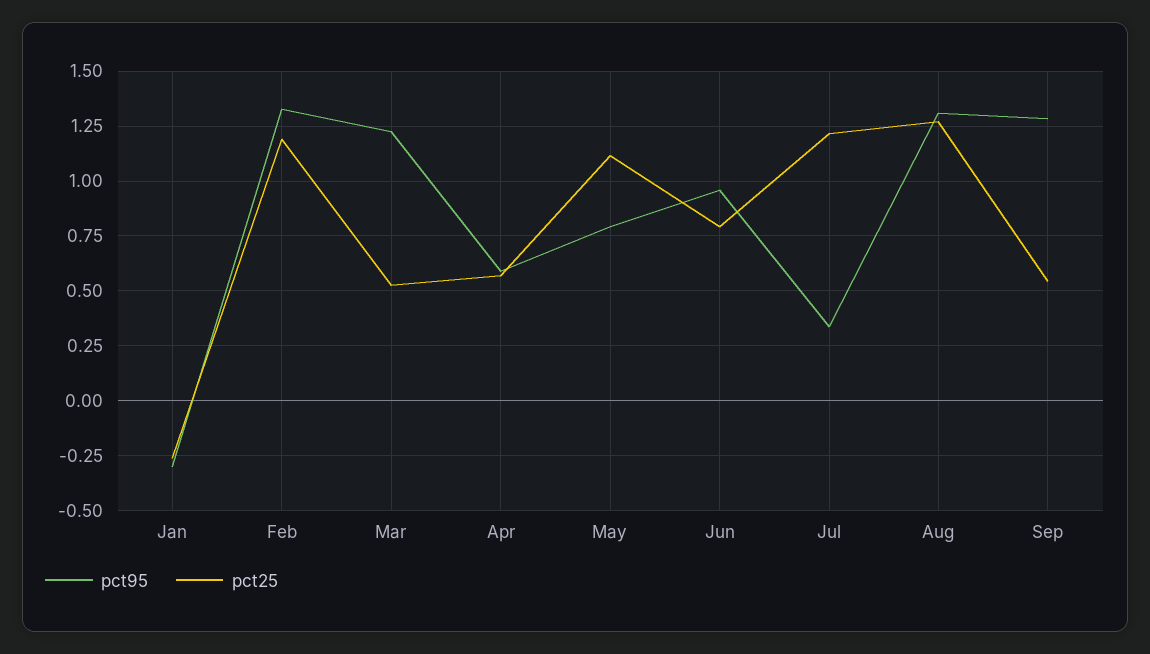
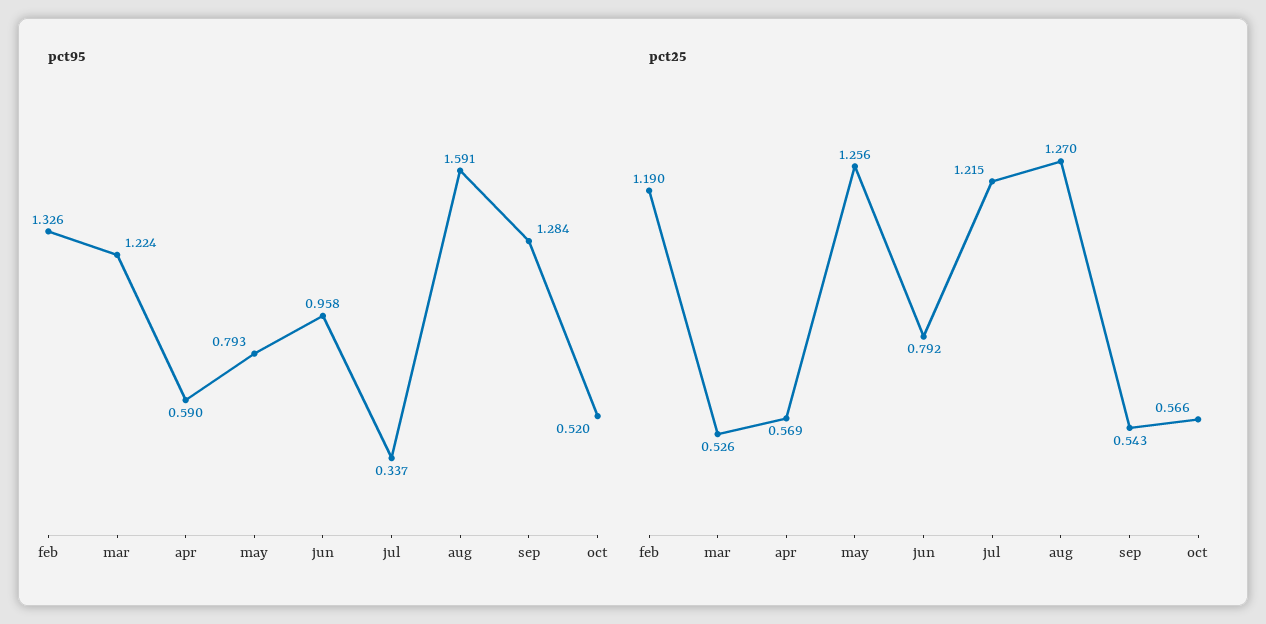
pct95, Jan: -0.3 -> none
pct25, Jan: -0.25 -> none
pct25, May: 1.1 -> 1.256
pct95, Aug: 1.3 -> 1.591
pct95, oct: none -> 0.52
pct25, oct: none -> 0.566

